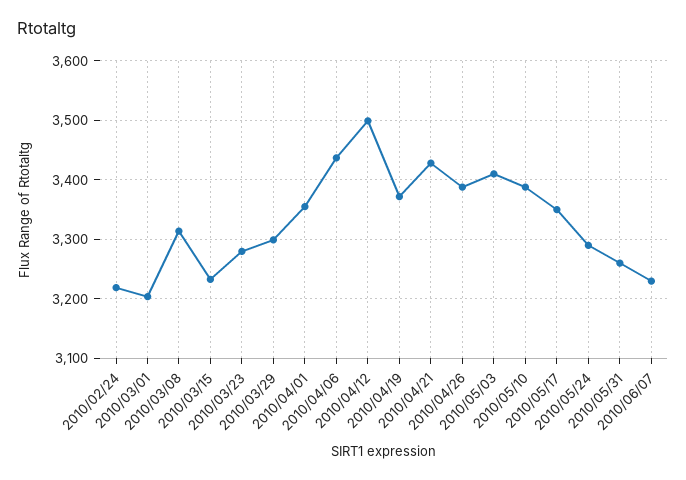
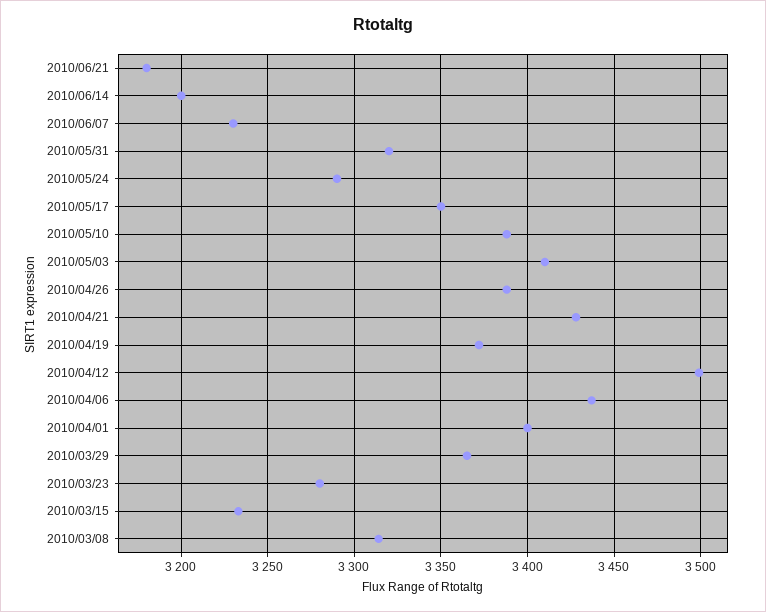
2010/02/24: 3220 -> none
2010/03/01: 3200 -> none
2010/03/29: 3300 -> 3365
2010/04/01: 3360 -> 3400
2010/05/31: 3260 -> 3320
2010/06/21: none -> 3180
2010/06/14: none -> 3200

